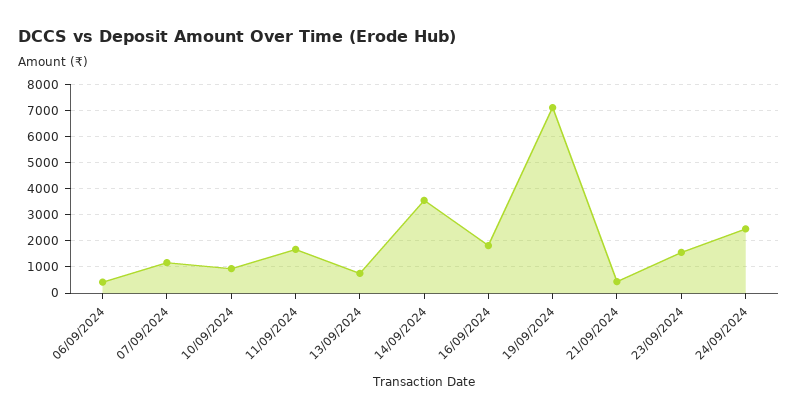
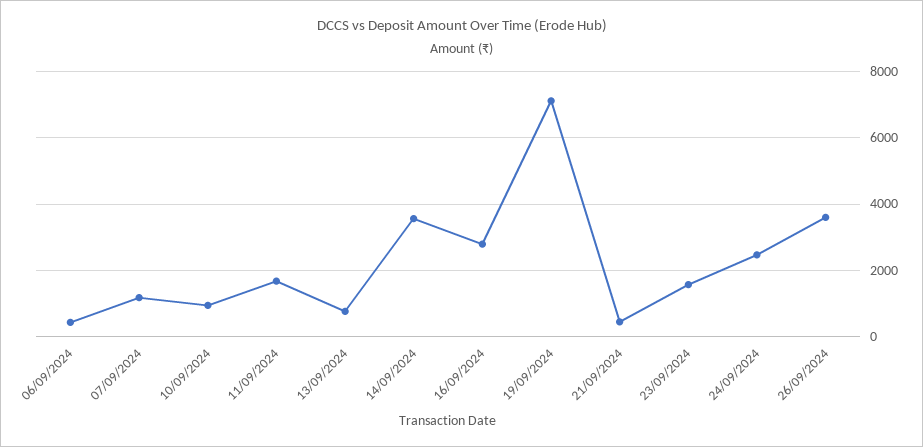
16/09/2024: 1750 -> 2800
26/09/2024: none -> 3600

